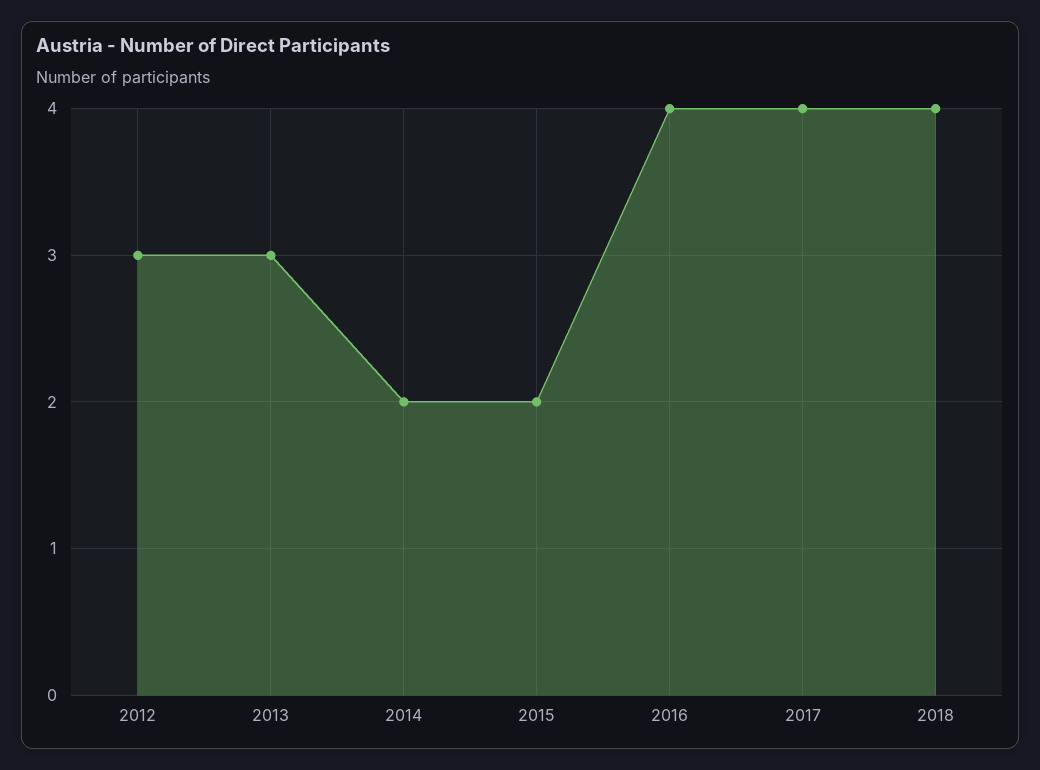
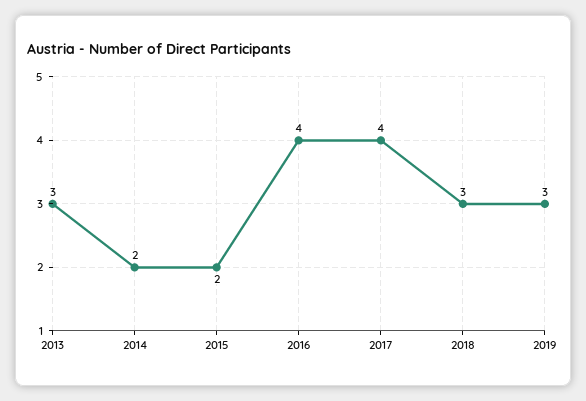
2012: 3 -> none
2018: 4 -> 3
2019: none -> 3

